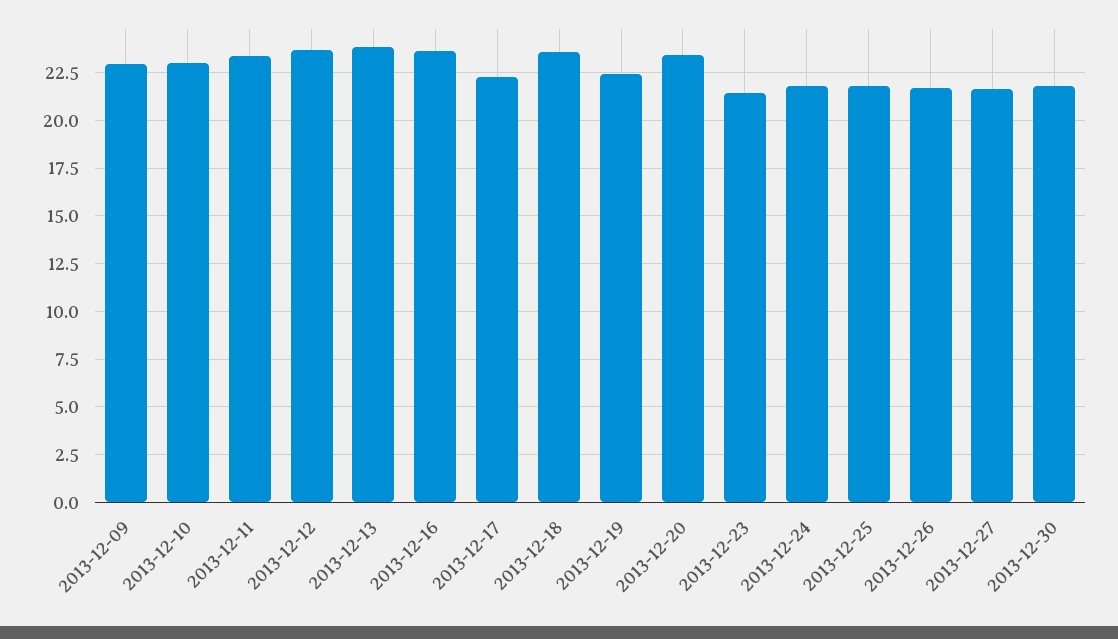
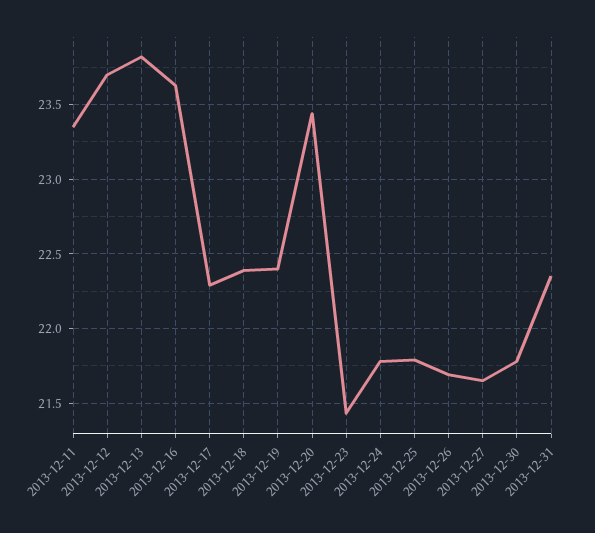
2013-12-09: 23 -> none
2013-12-10: 23 -> none
2013-12-18: 23.5 -> 22.4
2013-12-31: none -> 22.35

